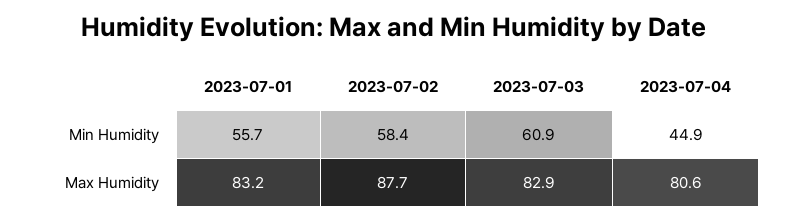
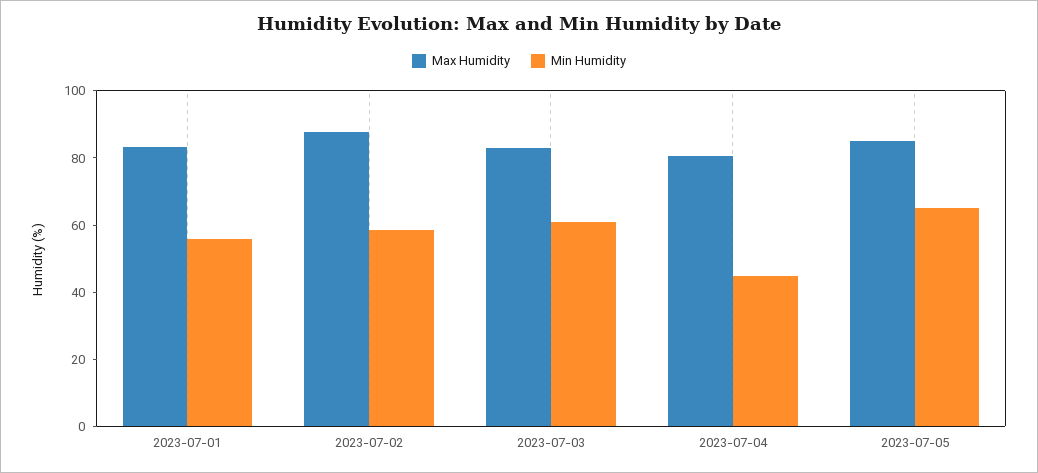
Max Humidity, 2023-07-05: none -> 85
Min Humidity, 2023-07-05: none -> 65

